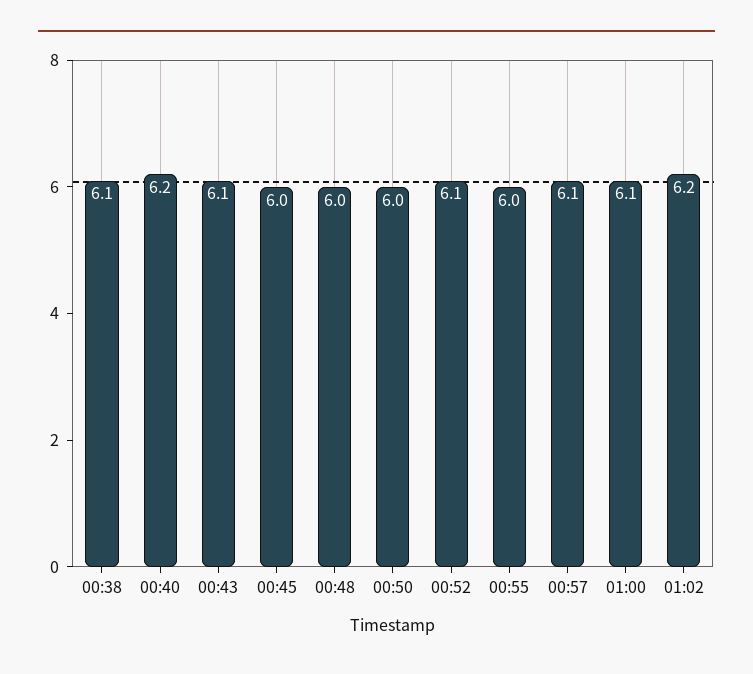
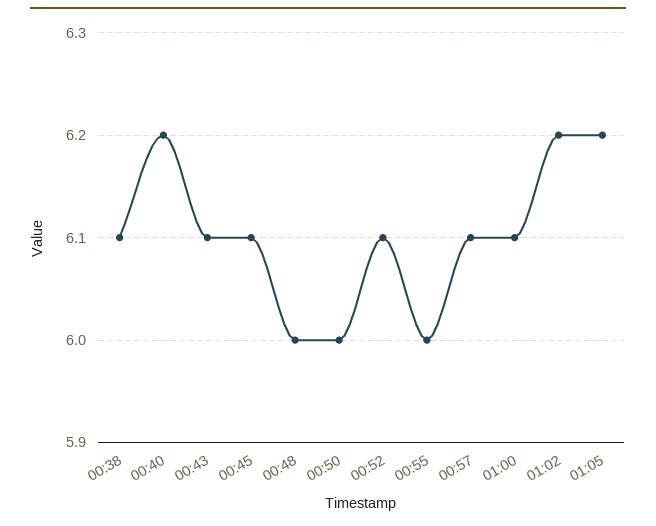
00:45: 6 -> 6.1
01:05: none -> 6.2

